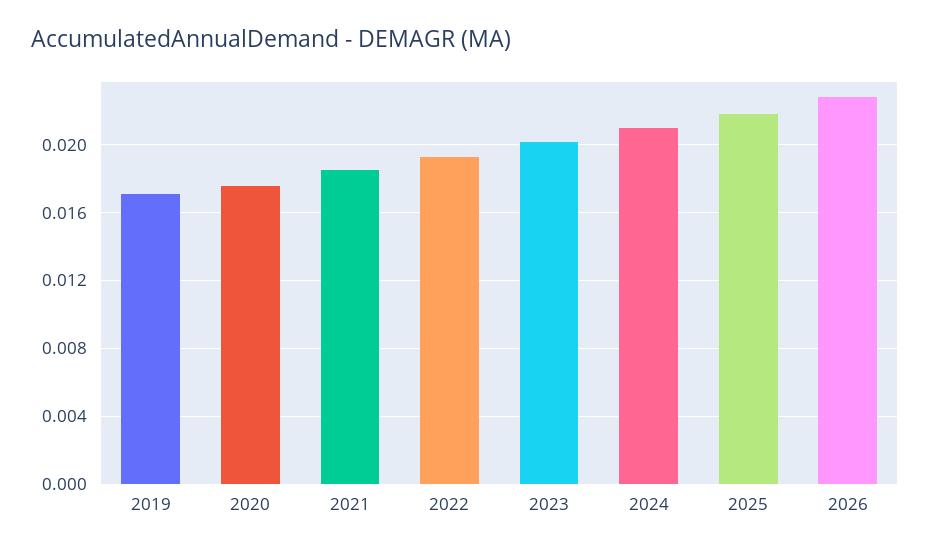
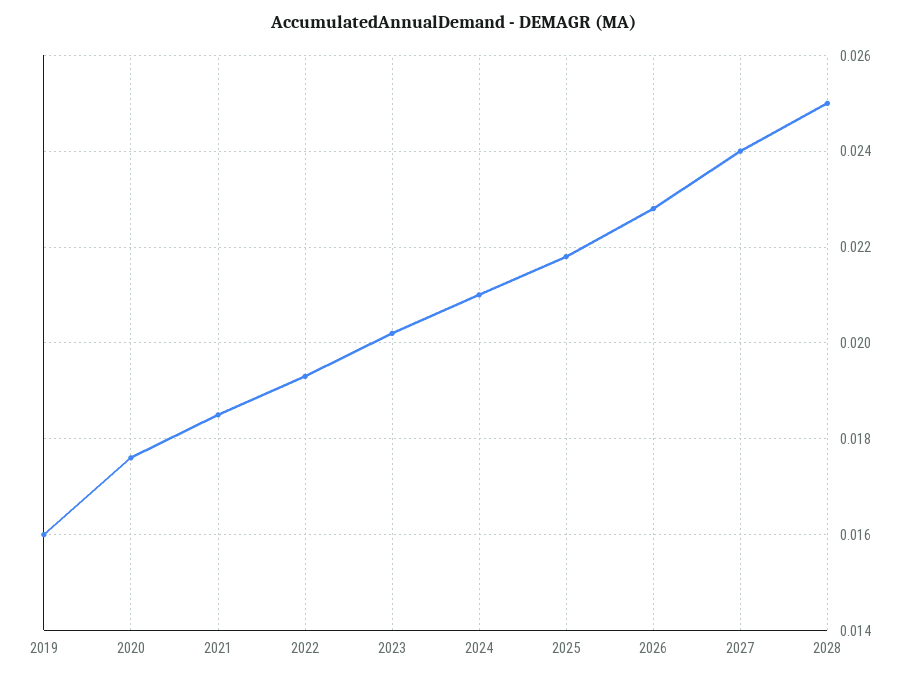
2019: 0.017 -> 0.016
2027: none -> 0.024
2028: none -> 0.025

